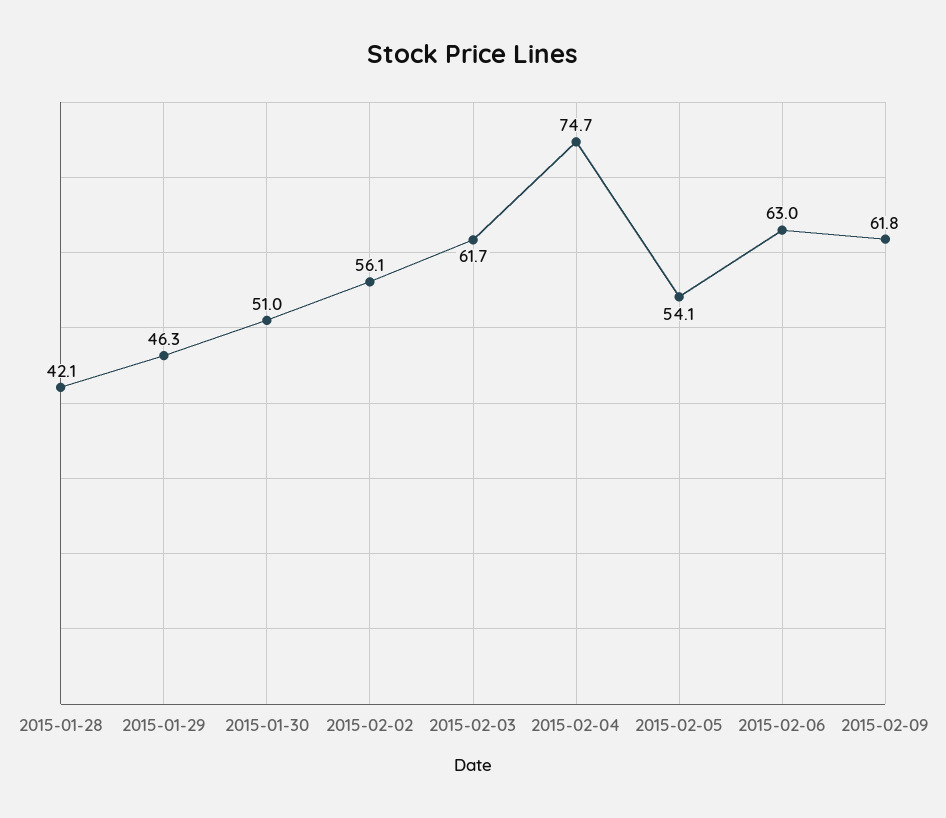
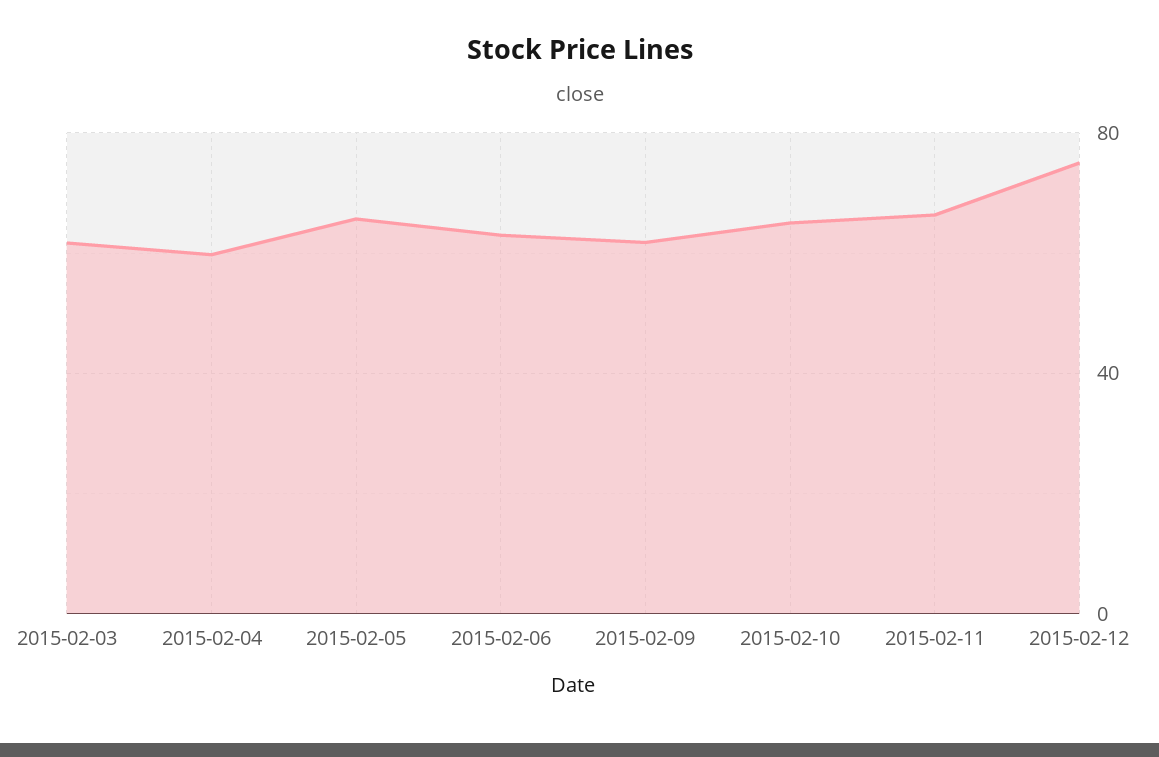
2015-01-28: 42.1 -> none
2015-01-29: 46.3 -> none
2015-01-30: 51 -> none
2015-02-02: 56.1 -> none
2015-02-04: 74.7 -> 60
2015-02-05: 54.1 -> 65
2015-02-10: none -> 65
2015-02-11: none -> 65
2015-02-12: none -> 75

